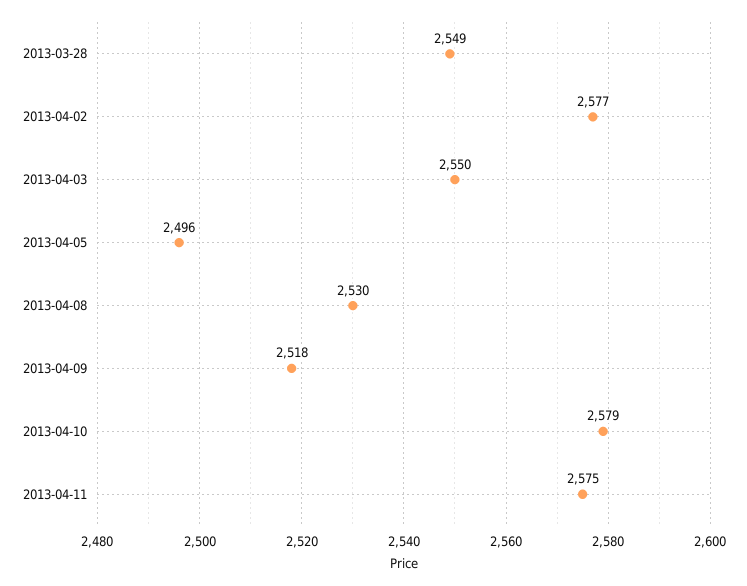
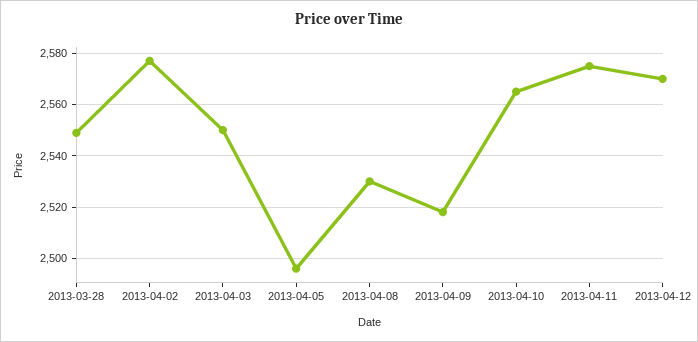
2013-04-10: 2579 -> 2565
2013-04-12: none -> 2570

